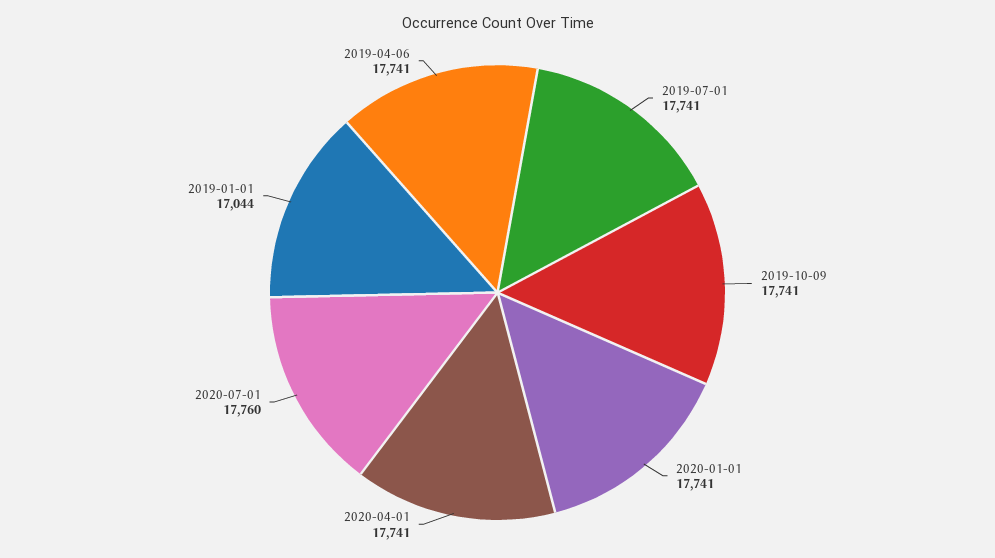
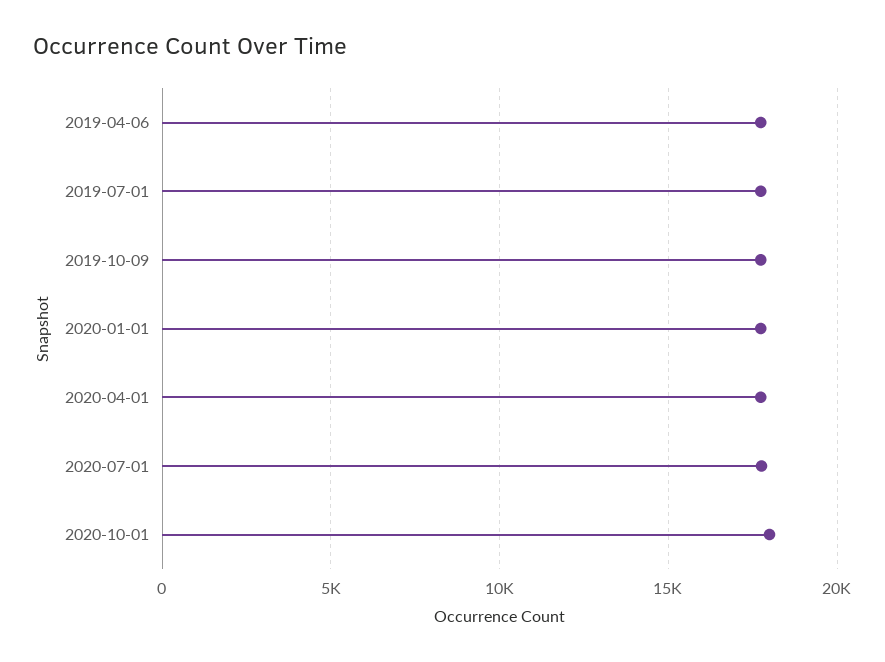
2019-01-01: 17044 -> none
2020-10-01: none -> 18000

